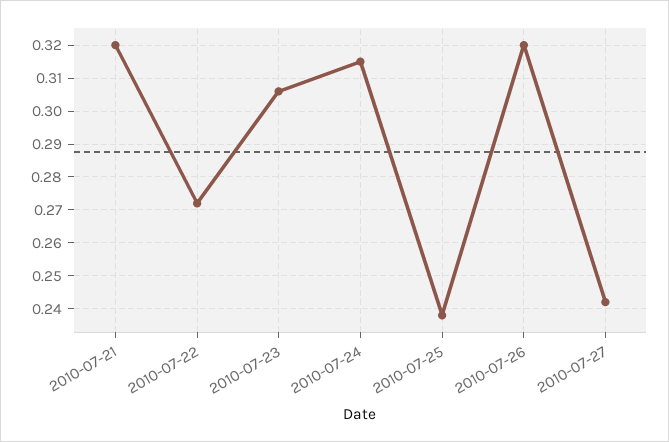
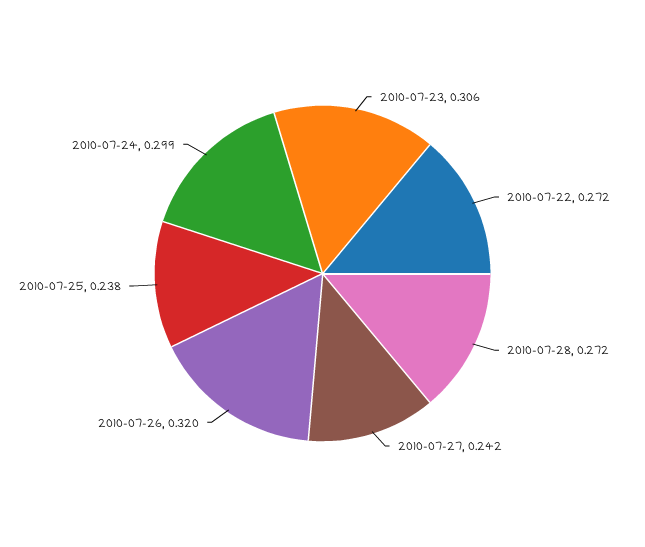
2010-07-21: 0.32 -> none
2010-07-24: 0.315 -> 0.299
2010-07-28: none -> 0.272

